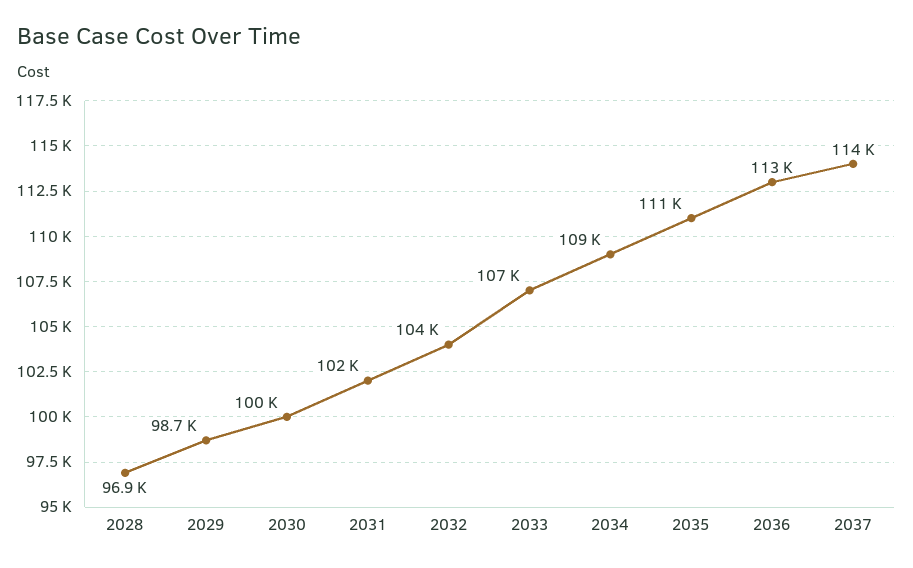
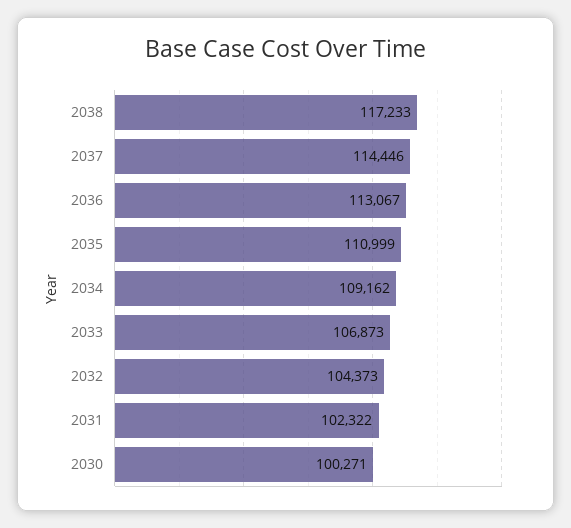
2028: 96900 -> none
2029: 98700 -> none
2038: none -> 117233

